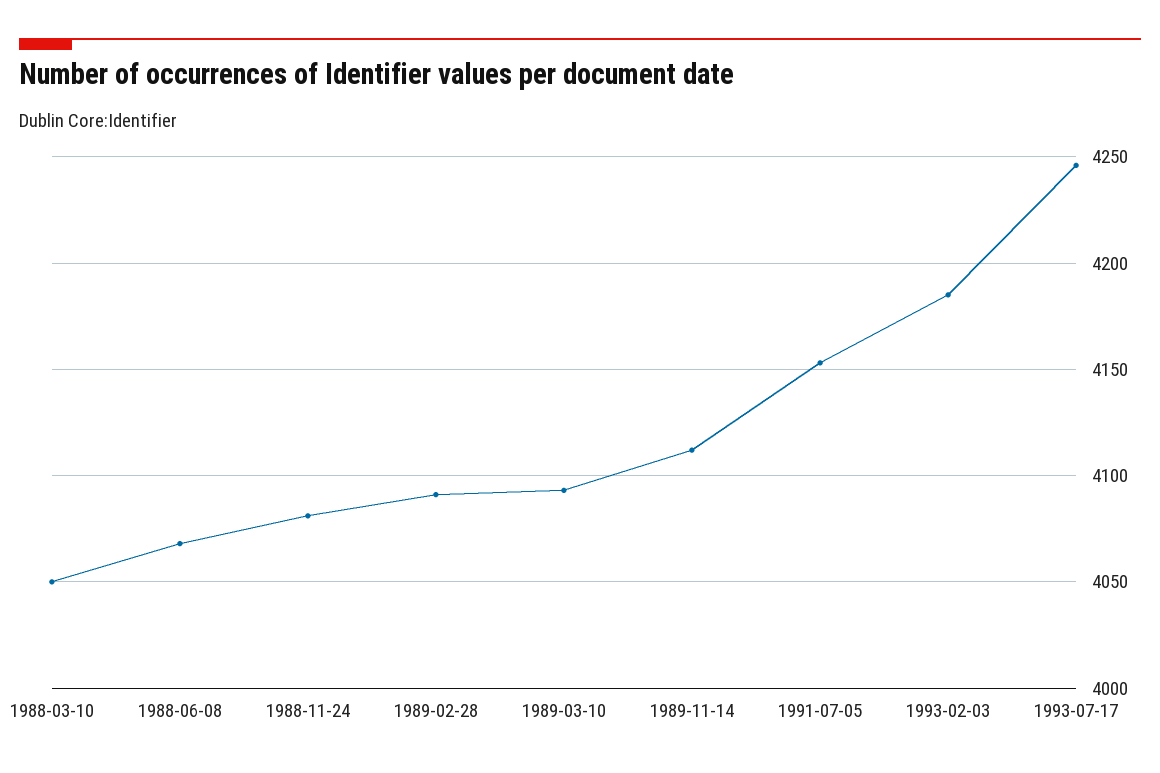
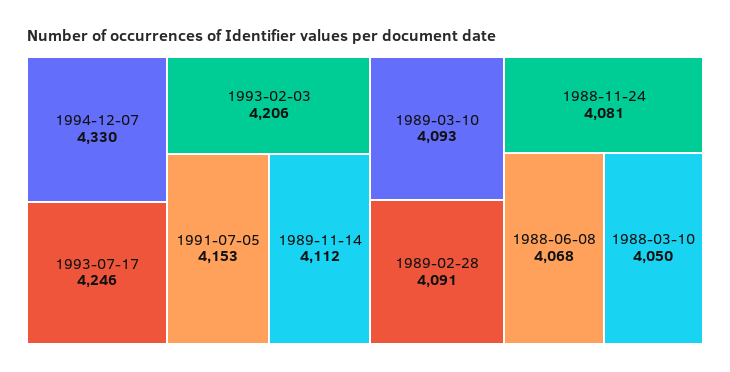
1993-02-03: 4185 -> 4206
1994-12-07: none -> 4330

